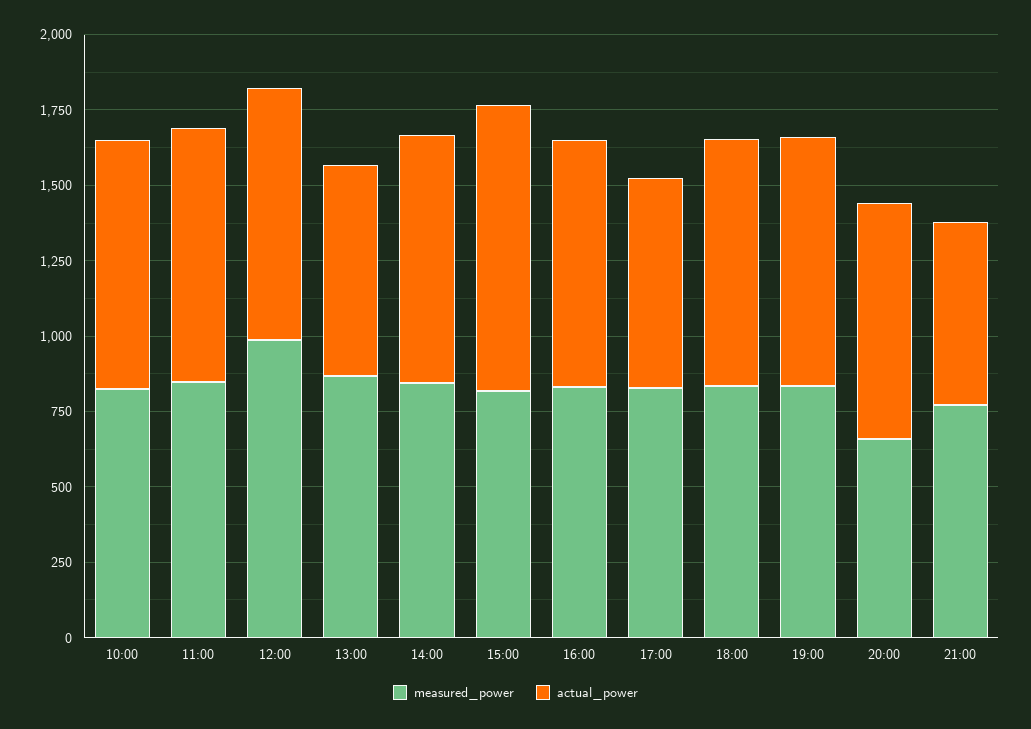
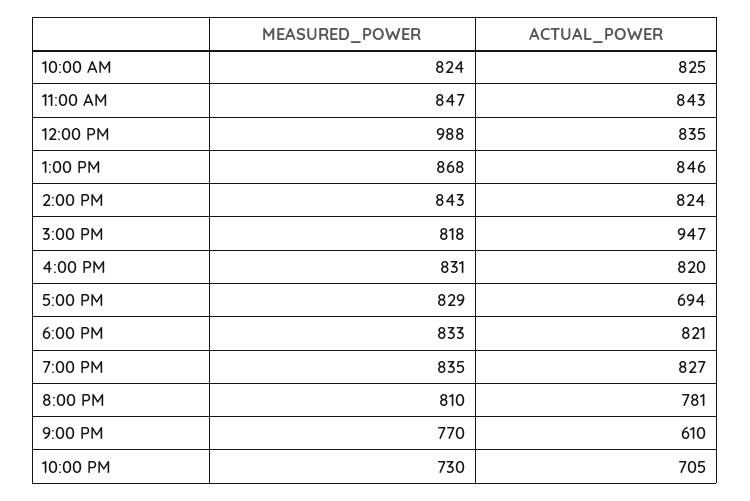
actual_power, 13:00: 700 -> 846
measured_power, 20:00: 650 -> 810
measured_power, 10:00 PM: none -> 730
actual_power, 10:00 PM: none -> 705

